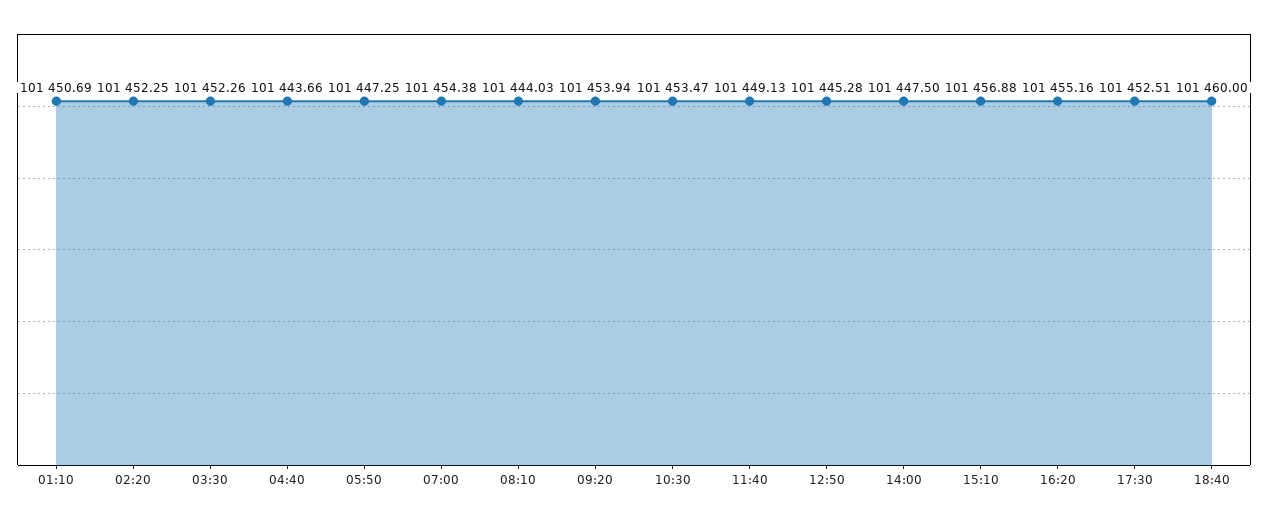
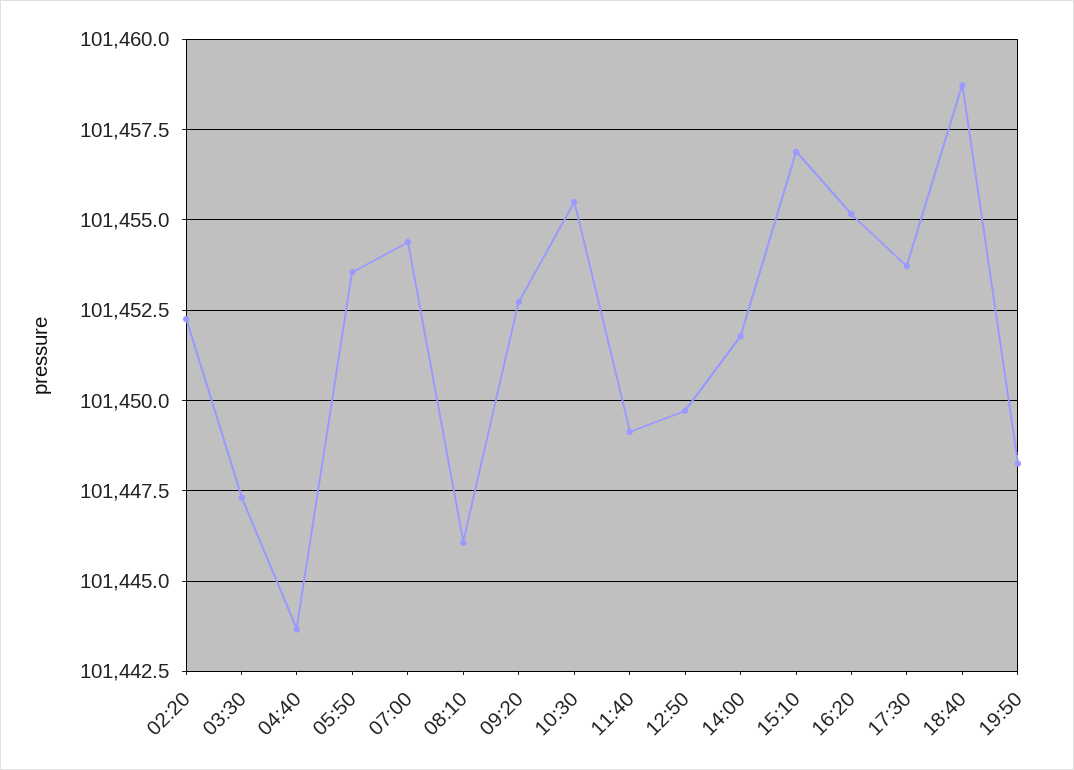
01:10: 101450.69 -> none
03:30: 101452.26 -> 101447.25
05:50: 101447.25 -> 101453.5
08:10: 101444.03 -> 101446
09:20: 101453.94 -> 101452.75
10:30: 101453.47 -> 101455.5
12:50: 101445.28 -> 101449.75
14:00: 101447.5 -> 101451.75
17:30: 101452.51 -> 101453.75
18:40: 101460 -> 101458.75
19:50: none -> 101448.25

